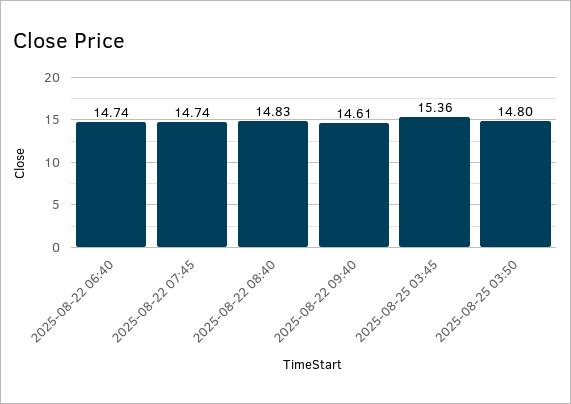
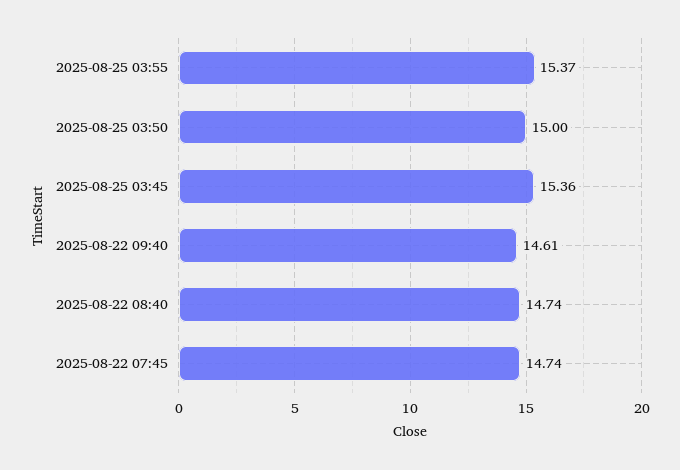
2025-08-22 06:40: 14.74 -> none
2025-08-22 08:40: 14.83 -> 14.74
2025-08-25 03:50: 14.8 -> 15
2025-08-25 03:55: none -> 15.37

